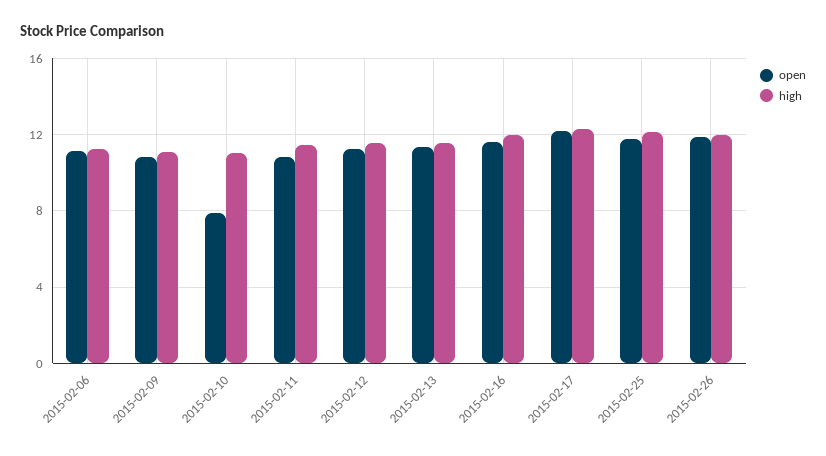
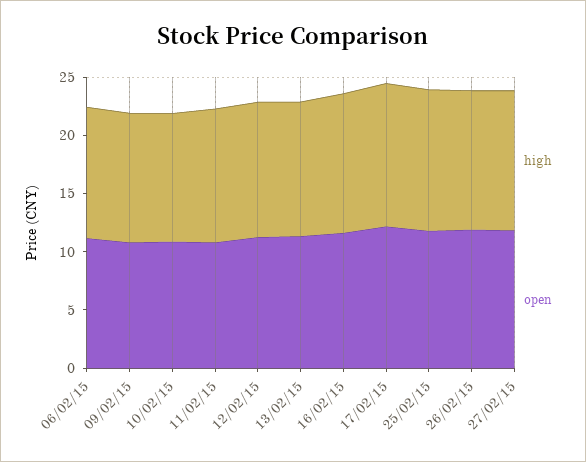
open, 2015-02-10: 8 -> 11
high, 27/02/15: none -> 12
open, 27/02/15: none -> 12

